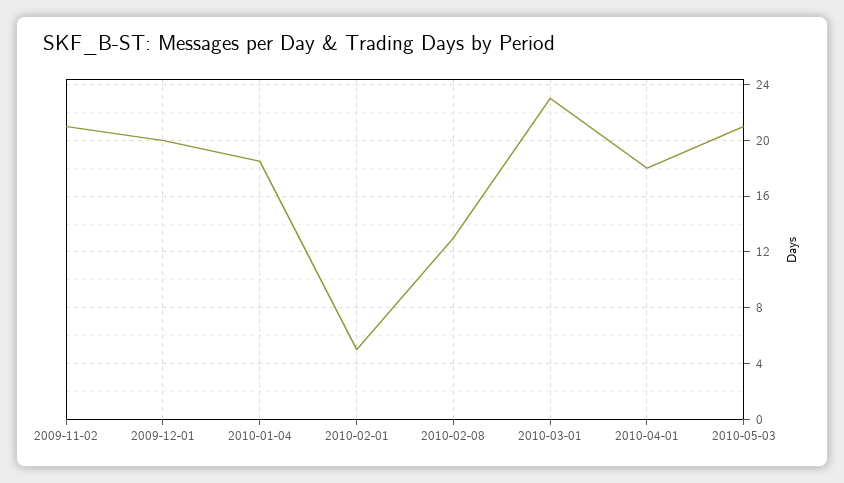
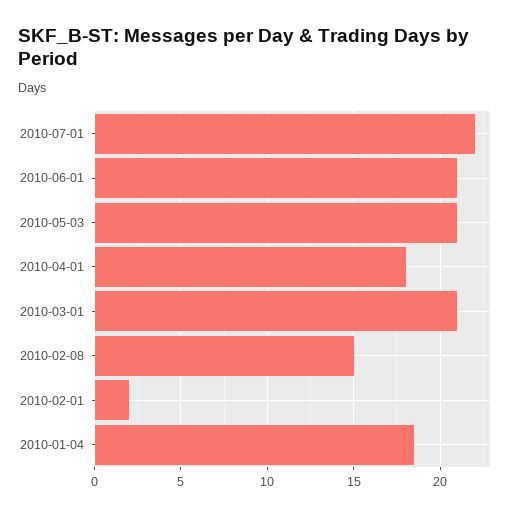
2009-11-02: 21 -> none
2009-12-01: 20 -> none
2010-02-01: 5 -> 2
2010-02-08: 13 -> 15
2010-03-01: 23 -> 21
2010-07-01: none -> 22
2010-06-01: none -> 21

